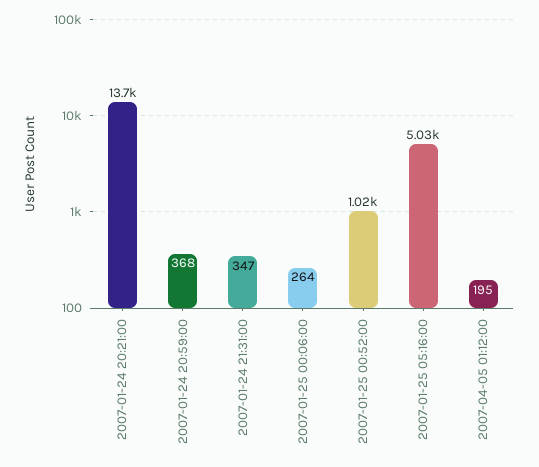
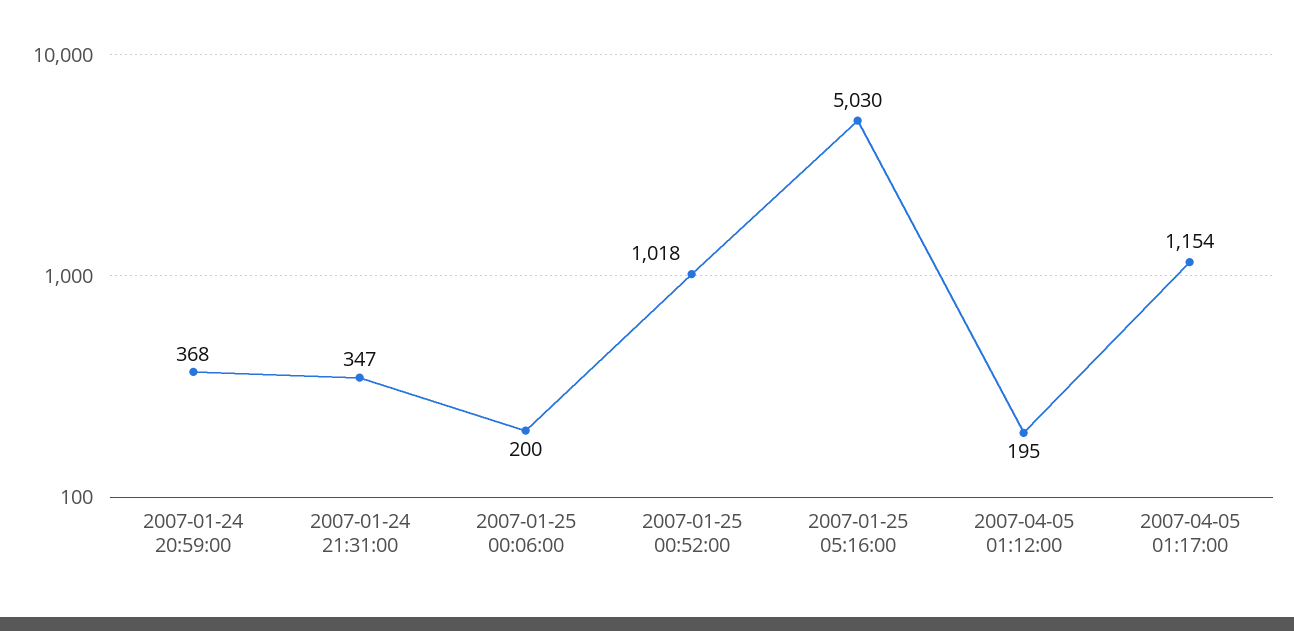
2007-01-24 20:21:00: 13700 -> none
2007-01-25 00:06:00: 264 -> 200
2007-04-05 01:17:00: none -> 1154

